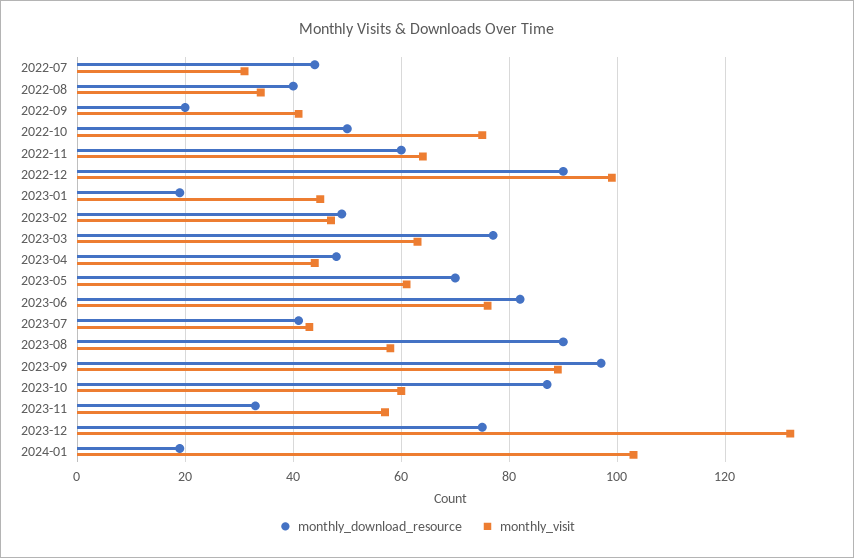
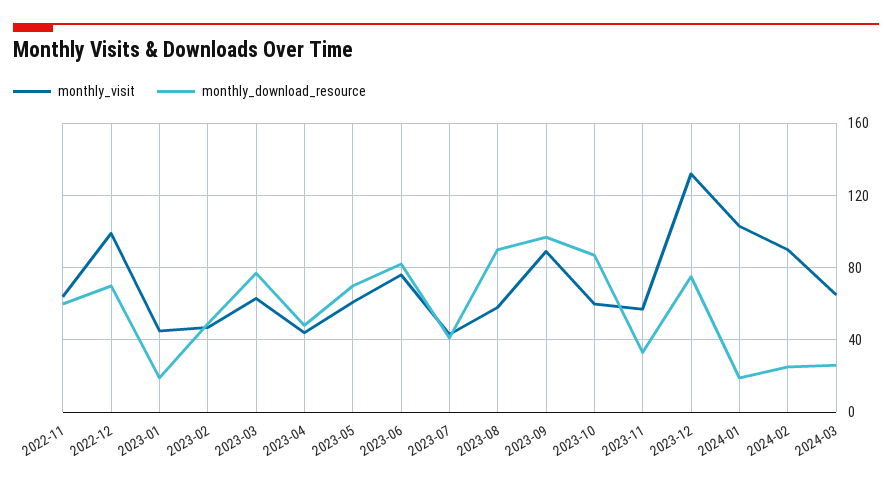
monthly_download_resource, 2022-07: 45 -> none
monthly_visit, 2022-07: 30 -> none
monthly_download_resource, 2022-08: 40 -> none
monthly_visit, 2022-08: 35 -> none
monthly_download_resource, 2022-09: 20 -> none
monthly_visit, 2022-09: 40 -> none
monthly_download_resource, 2022-10: 50 -> none
monthly_visit, 2022-10: 75 -> none
monthly_download_resource, 2022-12: 90 -> 70
monthly_visit, 2024-02: none -> 90
monthly_download_resource, 2024-02: none -> 25
monthly_visit, 2024-03: none -> 65
monthly_download_resource, 2024-03: none -> 25

